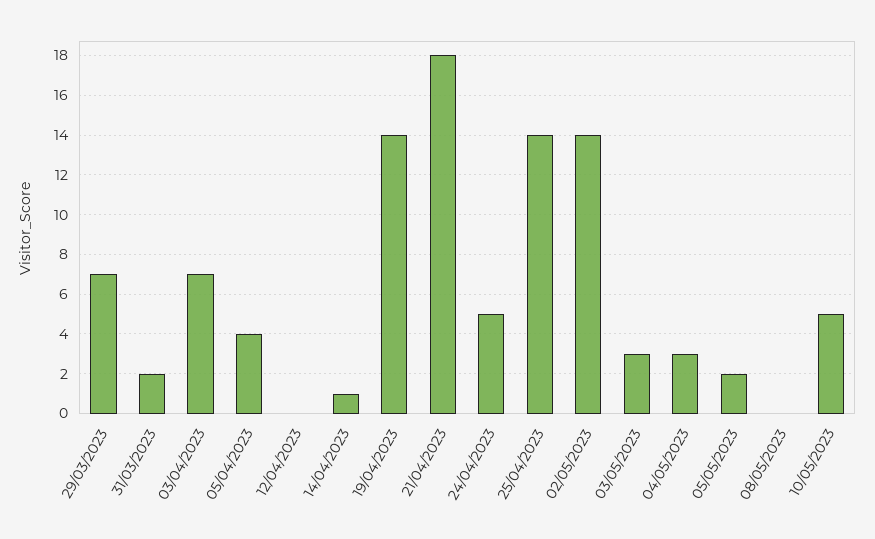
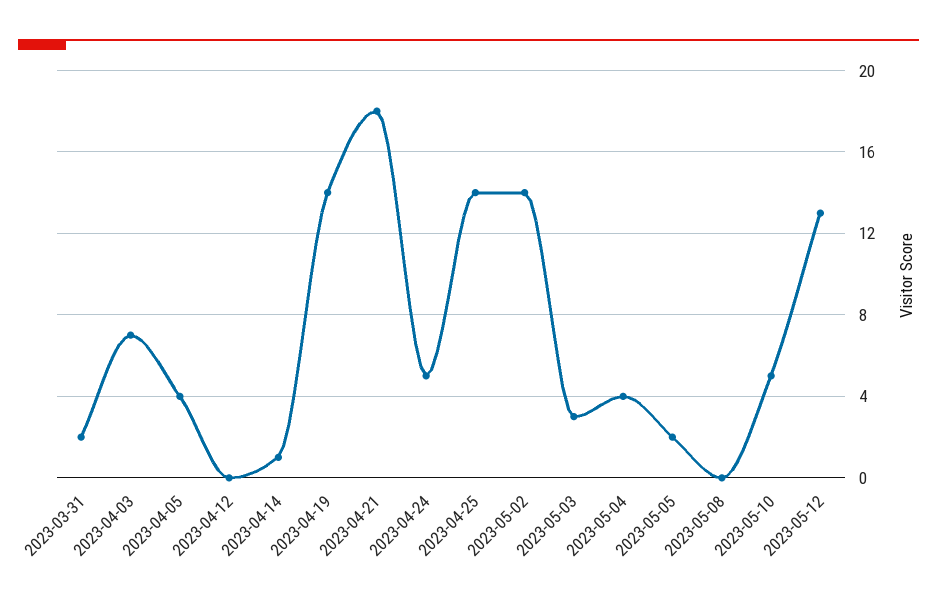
29/03/2023: 7 -> none
04/05/2023: 3 -> 4
2023-05-12: none -> 13

